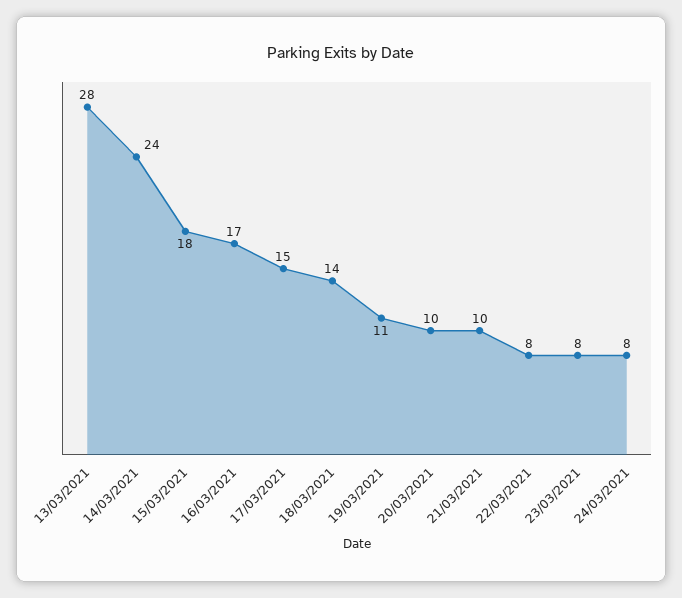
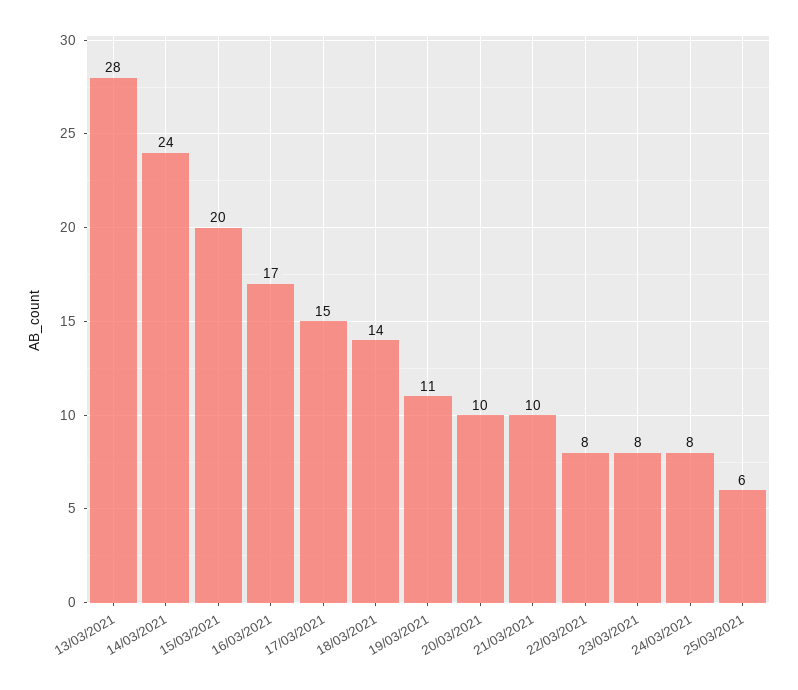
15/03/2021: 18 -> 20
25/03/2021: none -> 6

